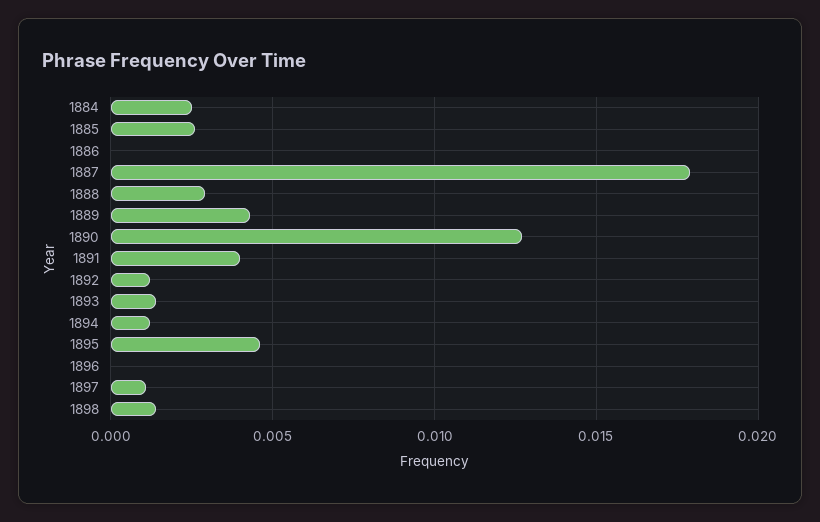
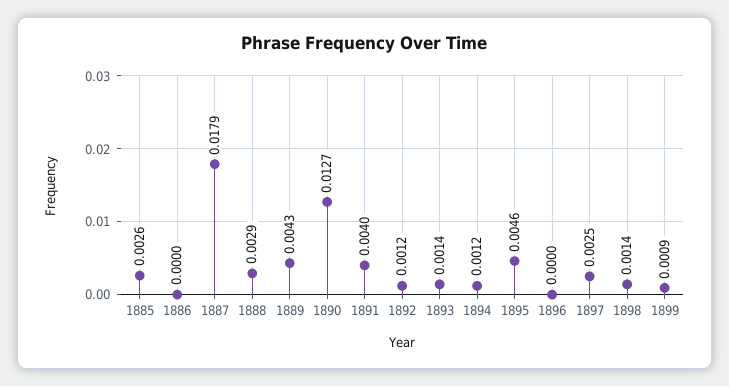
1884: 0.0025 -> none
1897: 0.001 -> 0.0025
1899: none -> 0.0009

